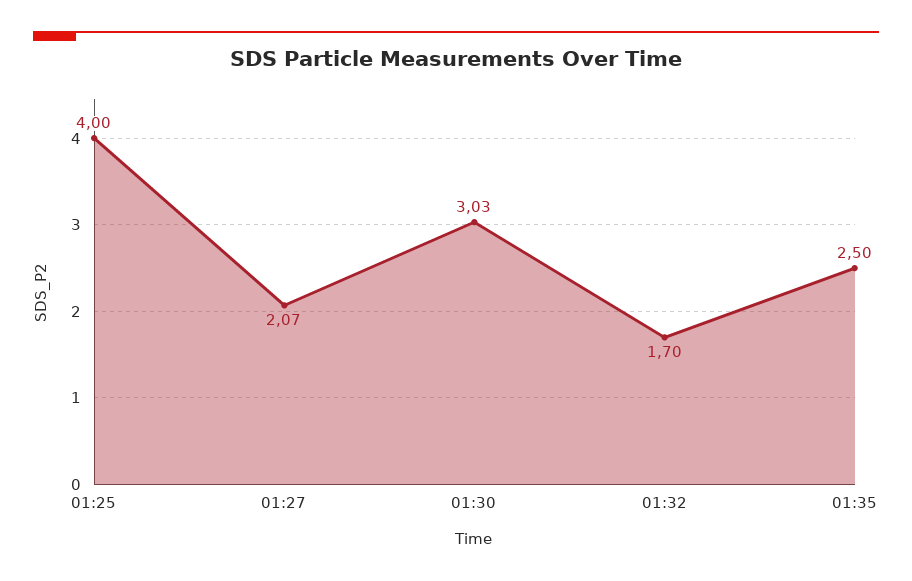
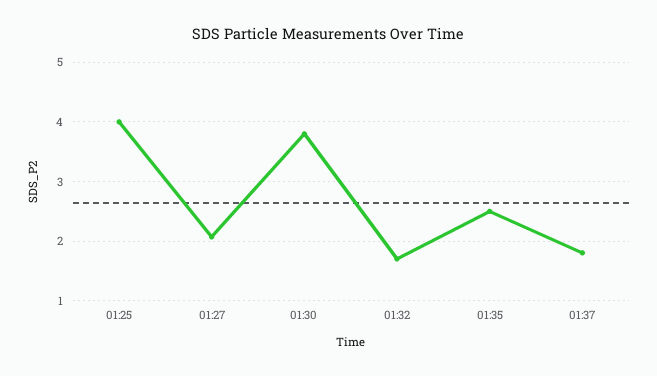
01:30: 3.03 -> 3.8
01:37: none -> 1.8

